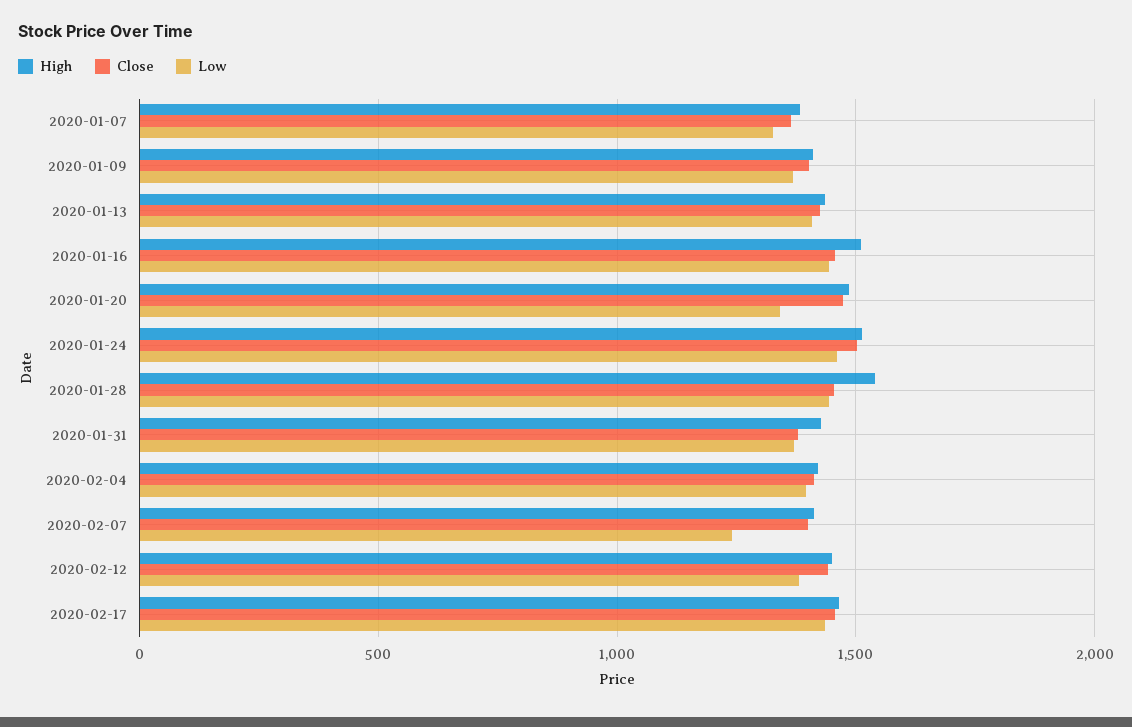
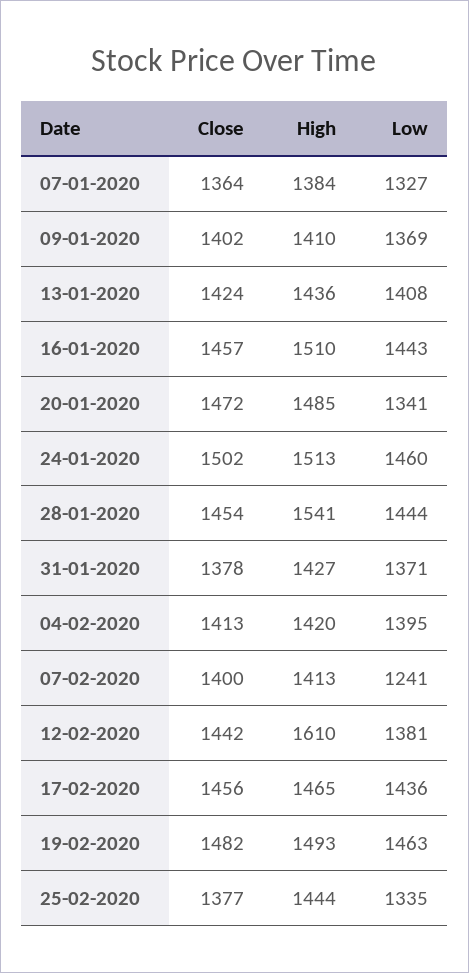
High, 2020-02-12: 1450 -> 1610
Close, 19-02-2020: none -> 1482
High, 19-02-2020: none -> 1493
Low, 19-02-2020: none -> 1463
Close, 25-02-2020: none -> 1377
High, 25-02-2020: none -> 1444
Low, 25-02-2020: none -> 1335

